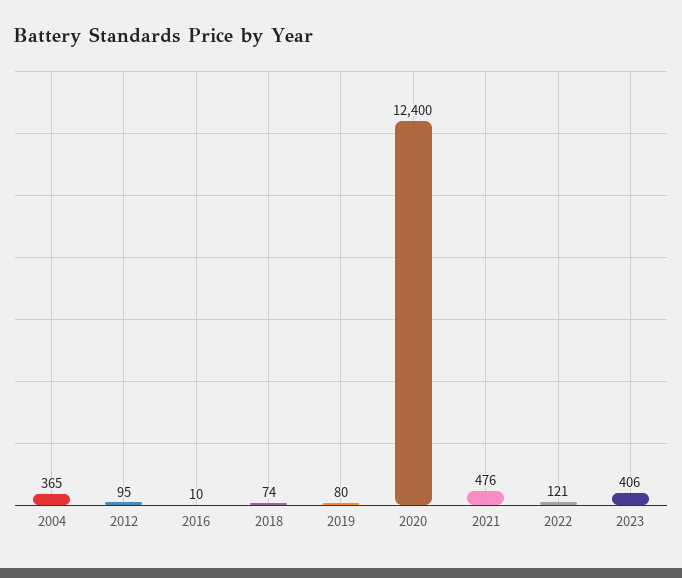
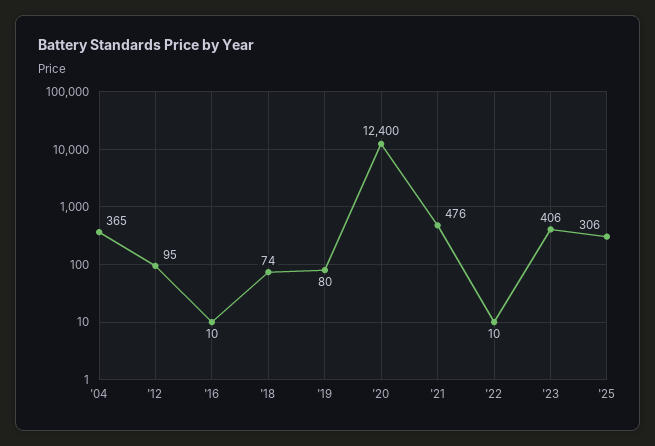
2022: 121 -> 10
'25: none -> 306

